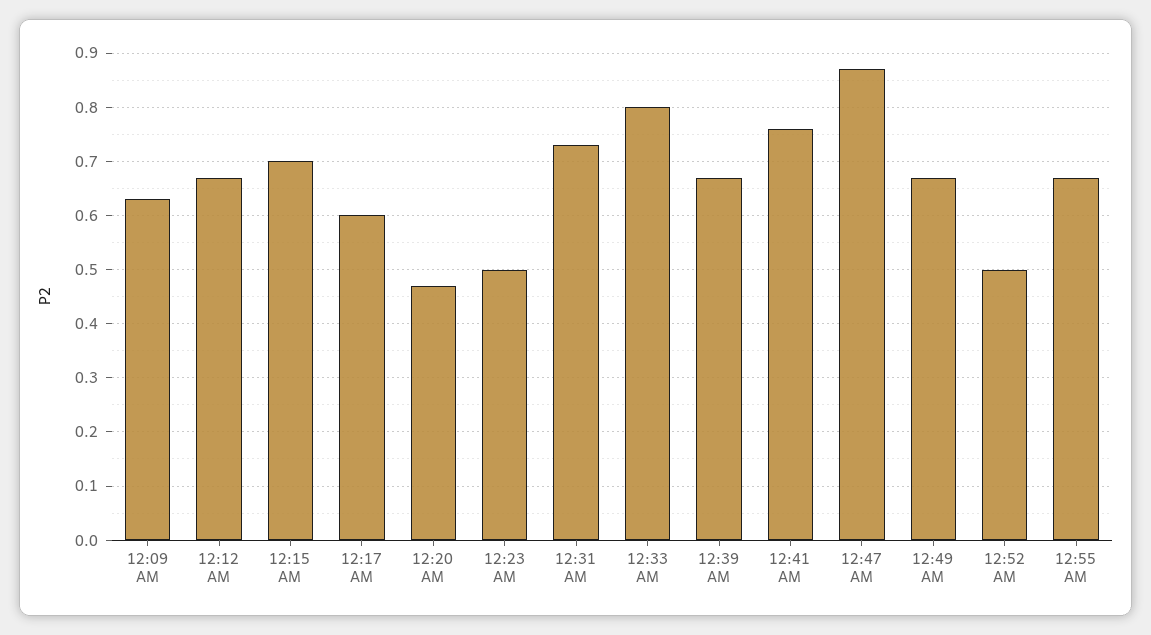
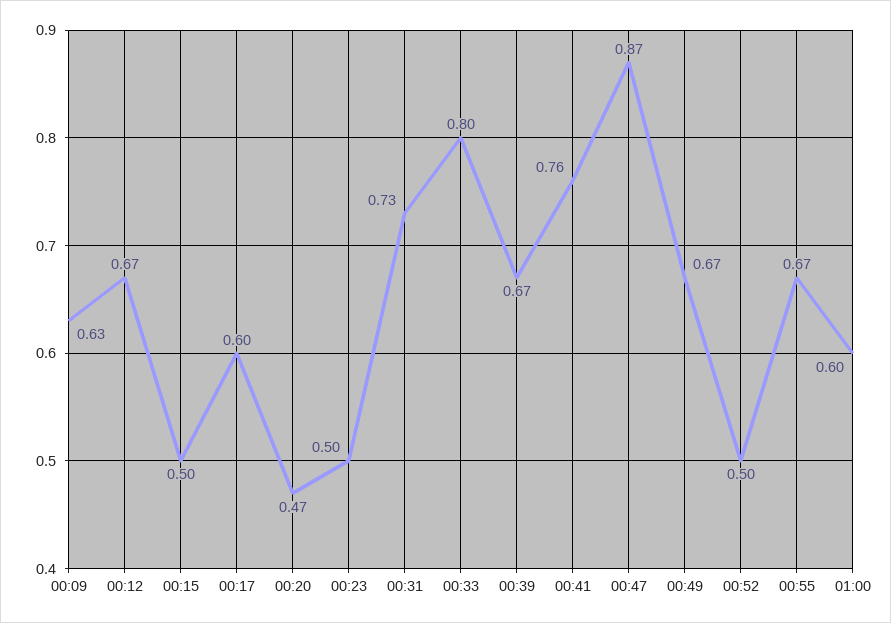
12:15 AM: 0.7 -> 0.5
01:00: none -> 0.6

